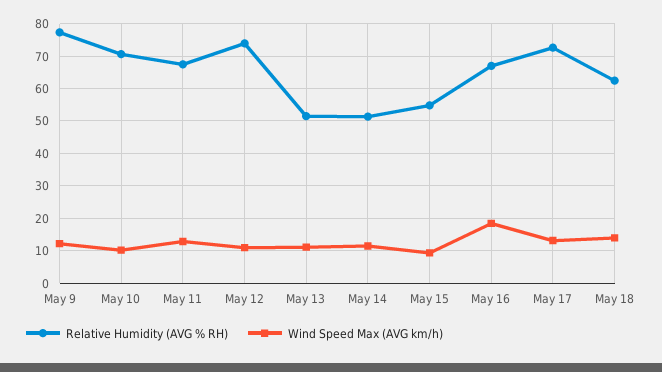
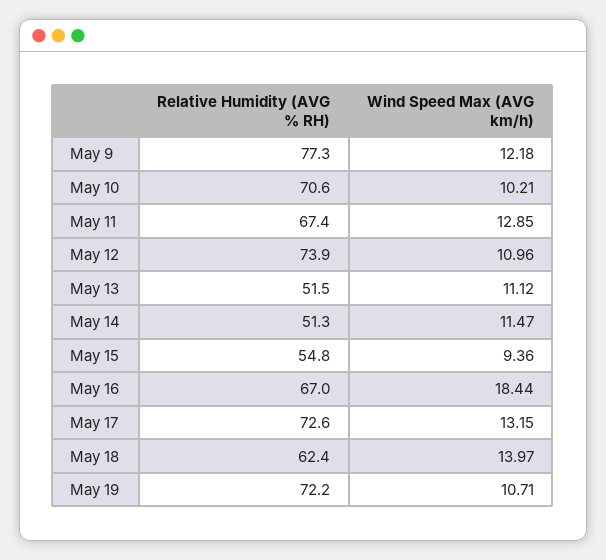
Relative Humidity (AVG % RH), May 19: none -> 72.2
Wind Speed Max (AVG km/h), May 19: none -> 10.71

